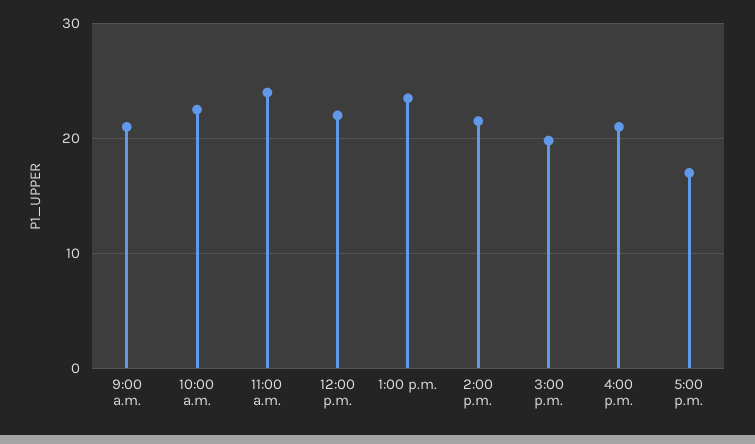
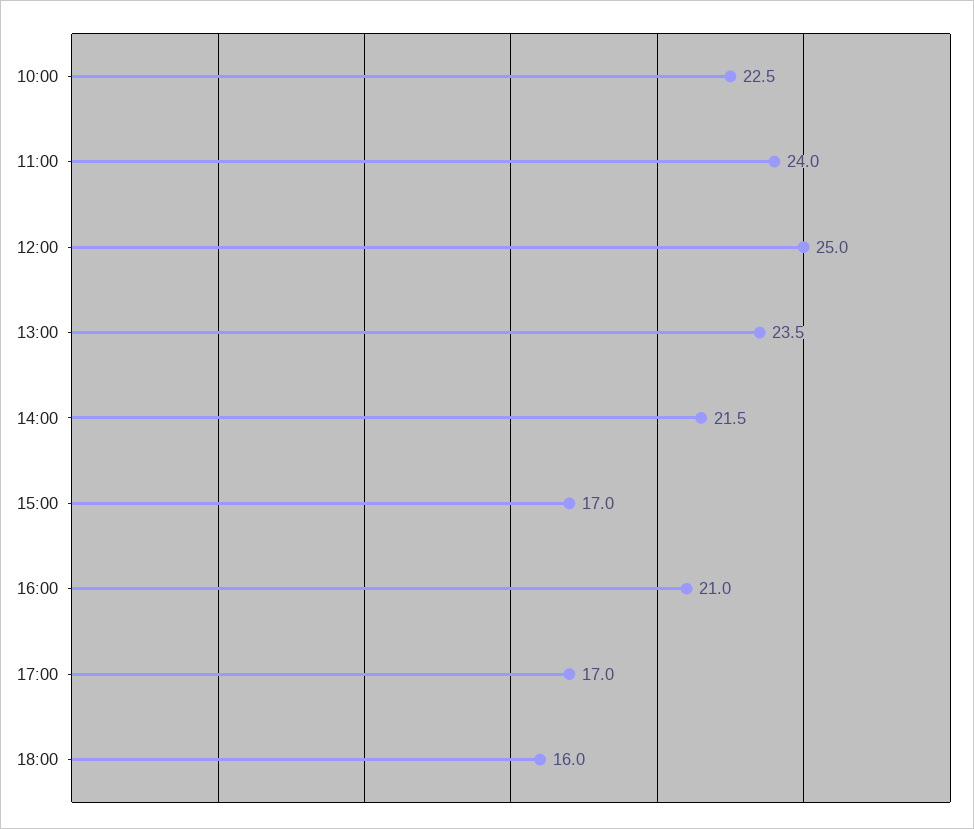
9:00 a.m.: 21 -> none
12:00 p.m.: 22 -> 25
3:00 p.m.: 20 -> 17
18:00: none -> 16

